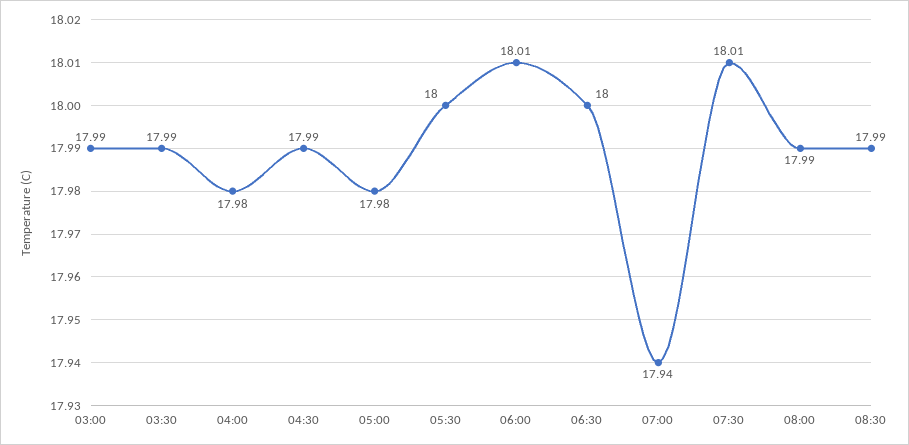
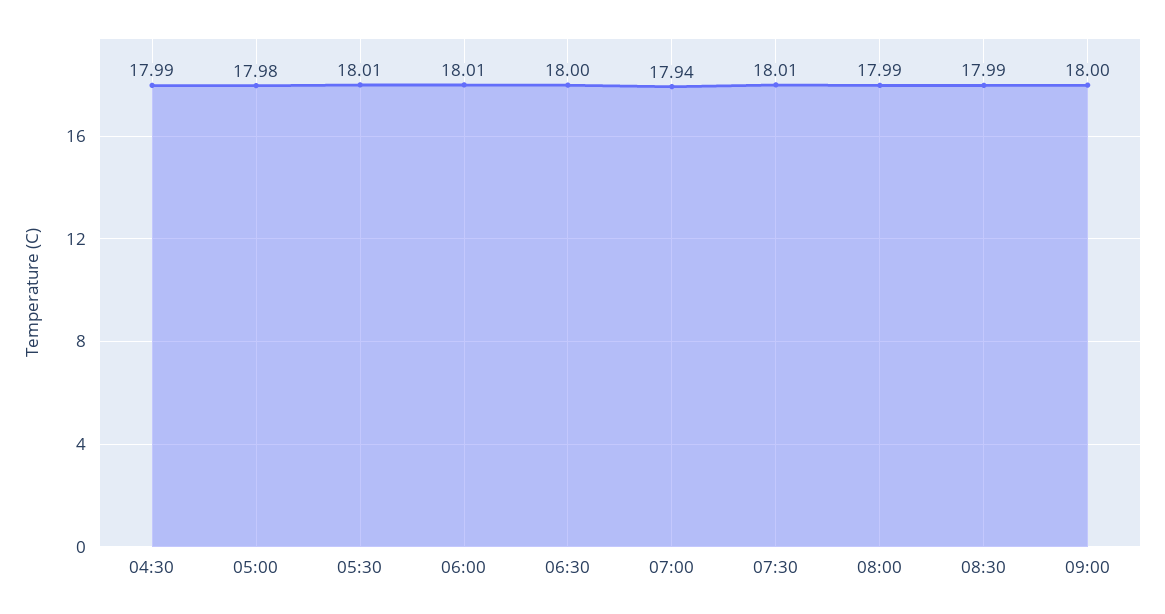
03:00: 17.99 -> none
03:30: 17.99 -> none
04:00: 17.98 -> none
05:30: 18 -> 18.01
09:00: none -> 18

